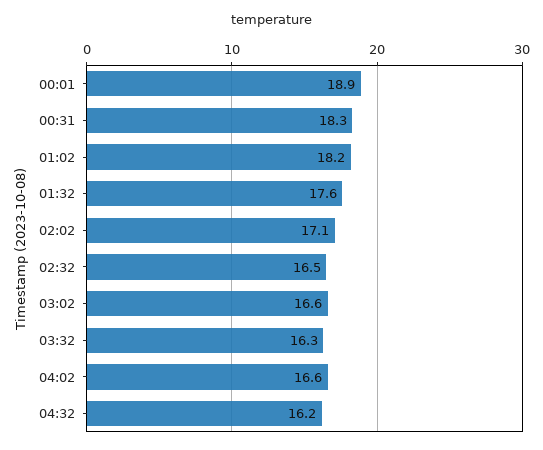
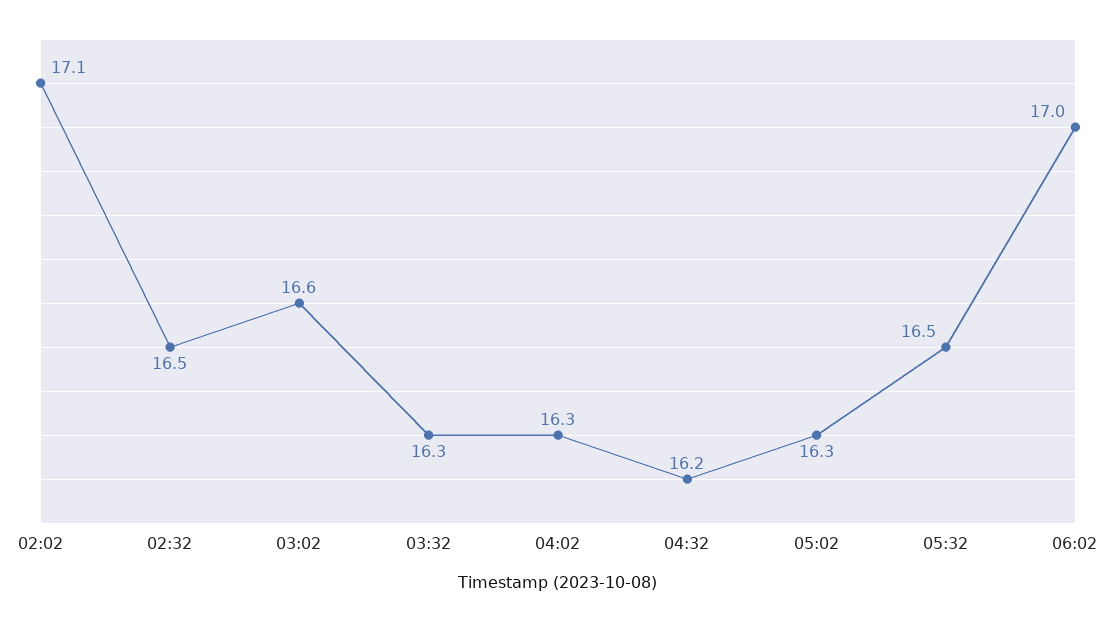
00:01: 18.9 -> none
00:31: 18.3 -> none
01:02: 18.2 -> none
01:32: 17.6 -> none
04:02: 16.6 -> 16.3
05:02: none -> 16.3
05:32: none -> 16.5
06:02: none -> 17

